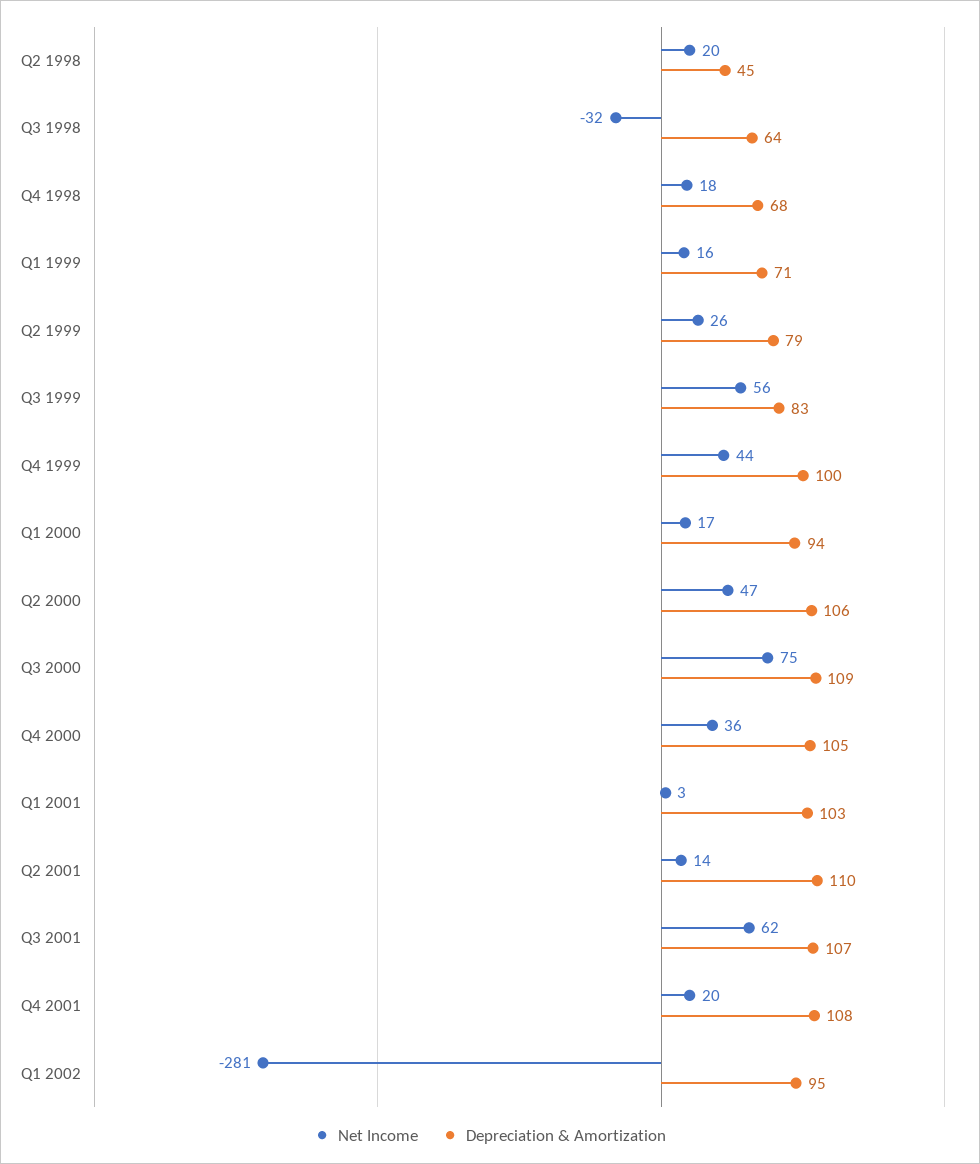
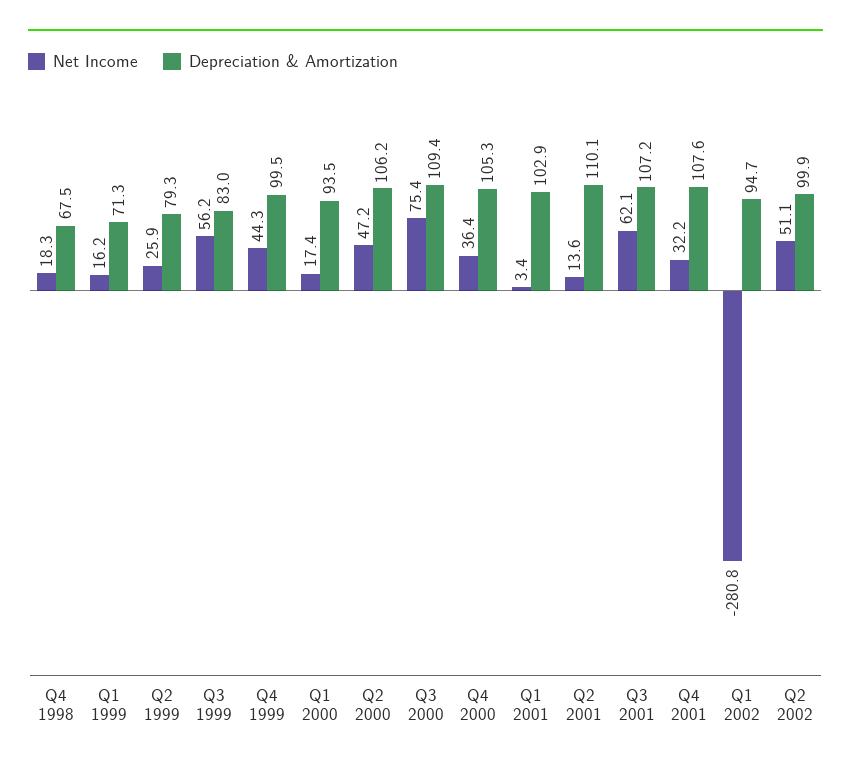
Net Income, Q2 1998: 20 -> none
Depreciation & Amortization, Q2 1998: 45 -> none
Net Income, Q3 1998: -32 -> none
Depreciation & Amortization, Q3 1998: 64 -> none
Net Income, Q4 2001: 20 -> 32.2
Net Income, Q2 2002: none -> 51.1
Depreciation & Amortization, Q2 2002: none -> 99.9

